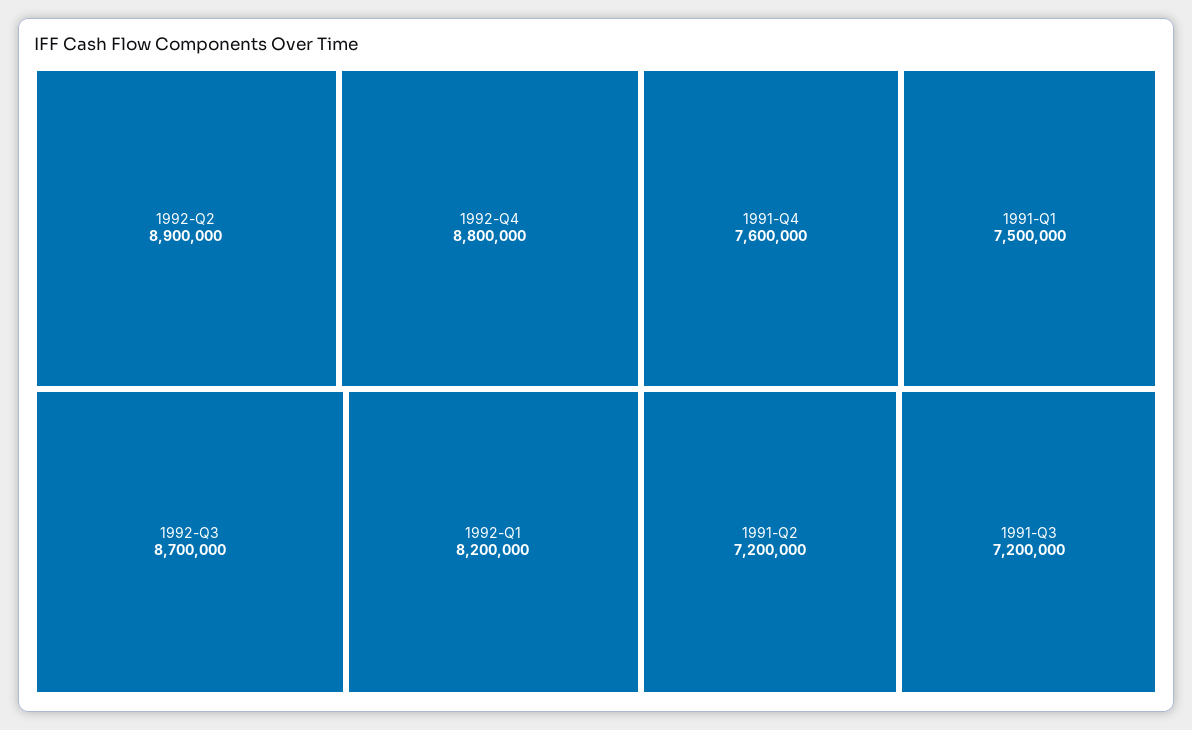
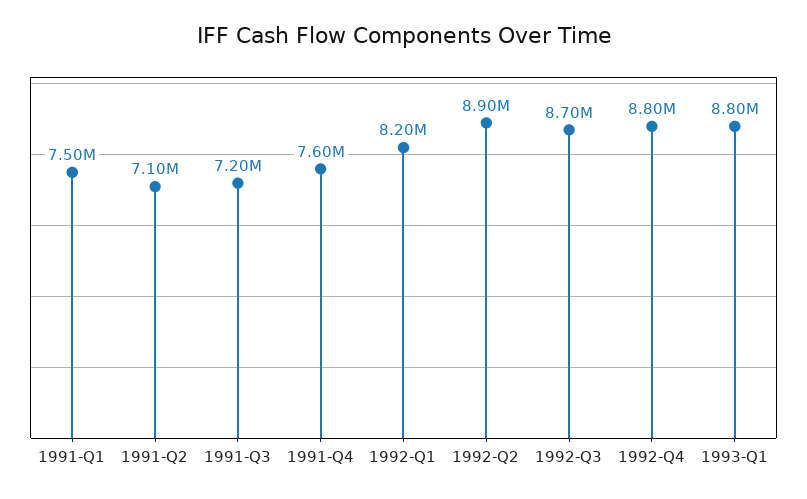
1991-Q2: 7200000 -> 7100000
1993-Q1: none -> 8800000

